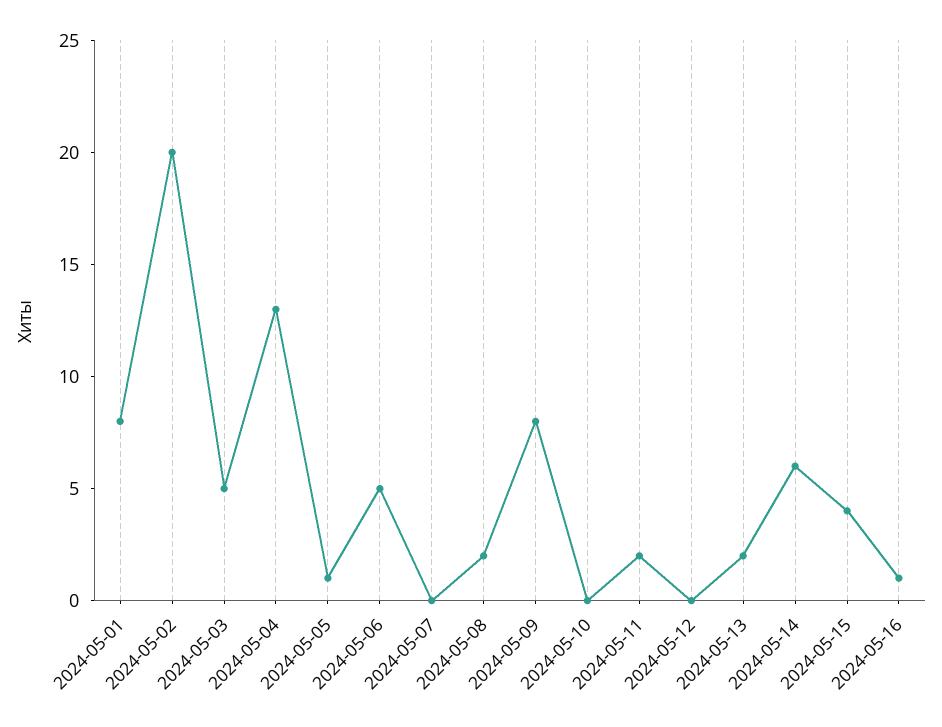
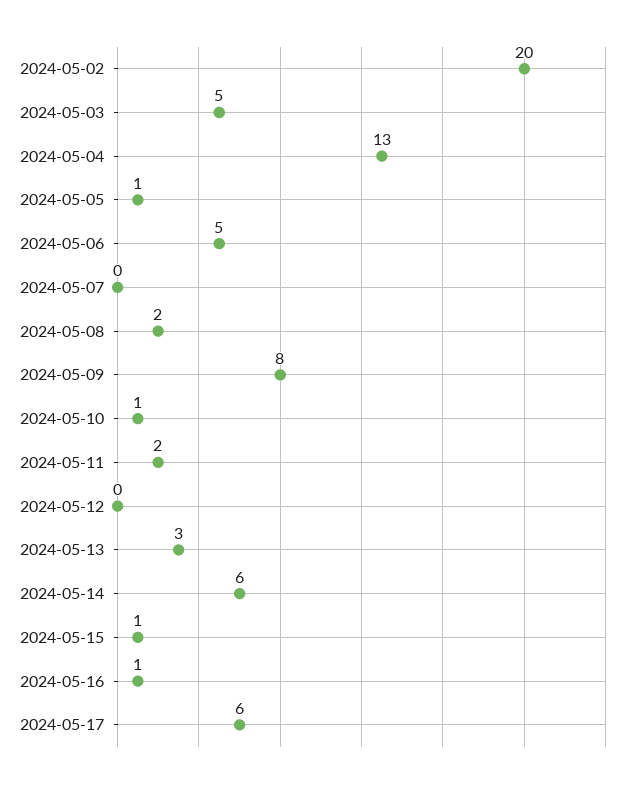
2024-05-01: 8 -> none
2024-05-10: 0 -> 1
2024-05-13: 2 -> 3
2024-05-15: 4 -> 1
2024-05-17: none -> 6

